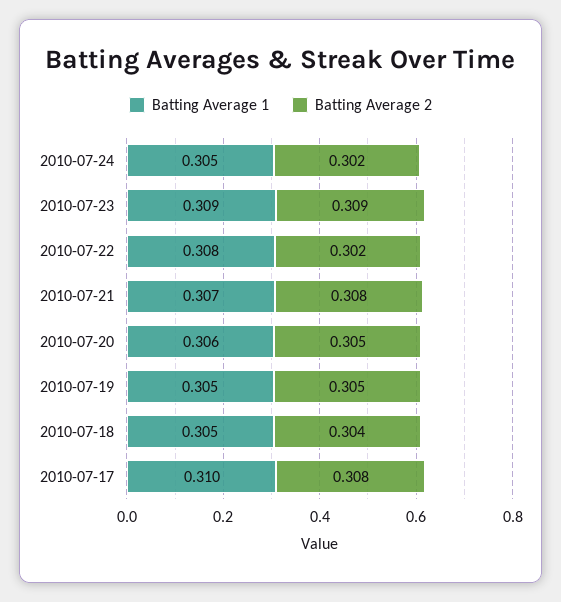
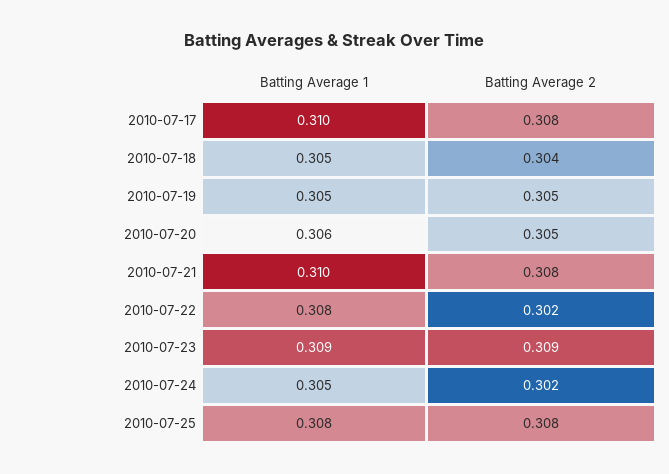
Batting Average 1, 2010-07-21: 0.307 -> 0.31
Batting Average 1, 2010-07-25: none -> 0.308
Batting Average 2, 2010-07-25: none -> 0.308

